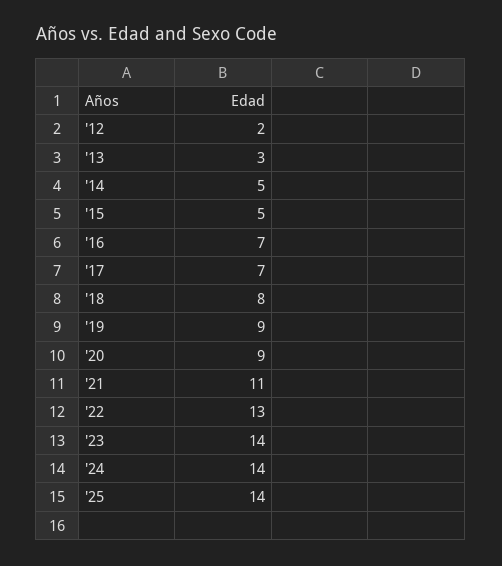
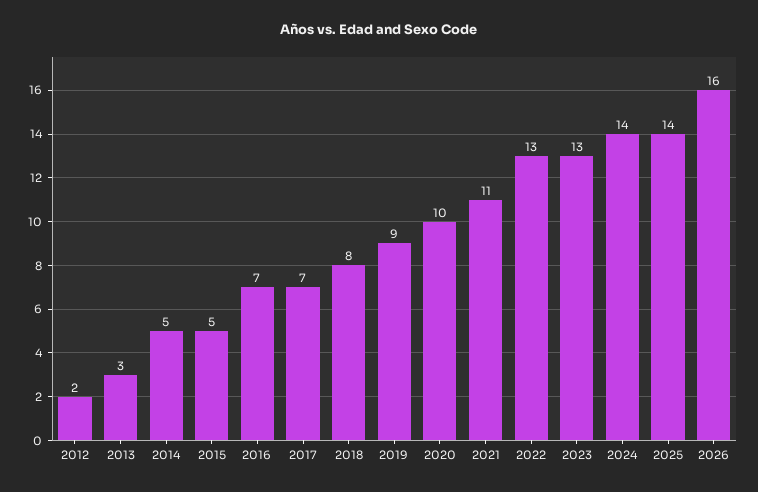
'20: 9 -> 10
'23: 14 -> 13
2026: none -> 16

